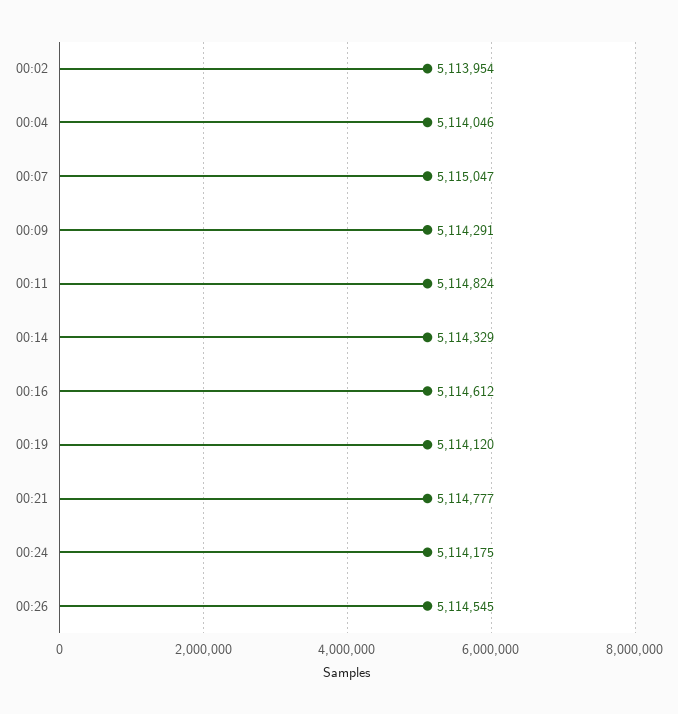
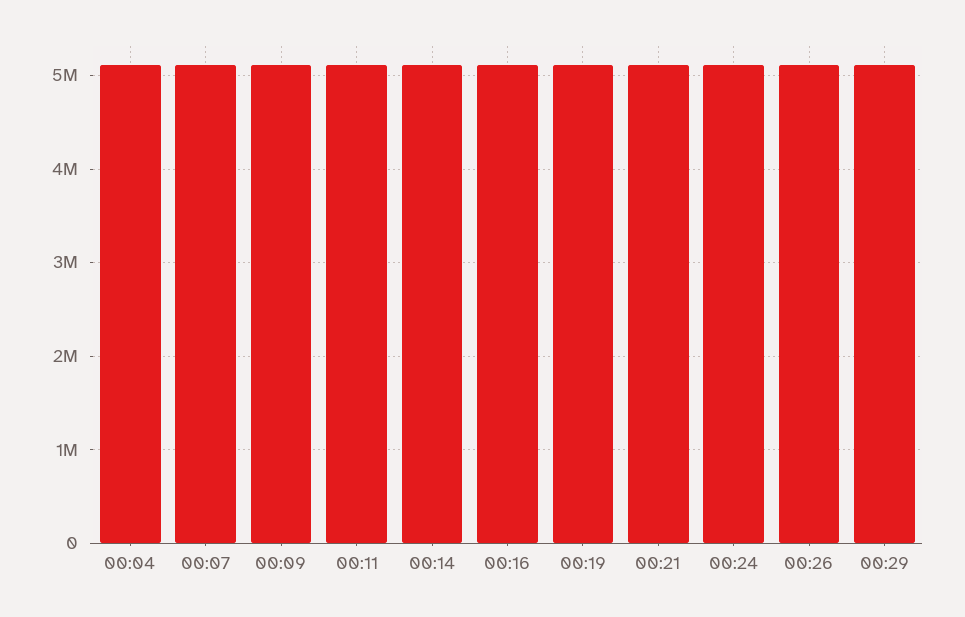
00:02: 5113954 -> none
00:29: none -> 5100000

